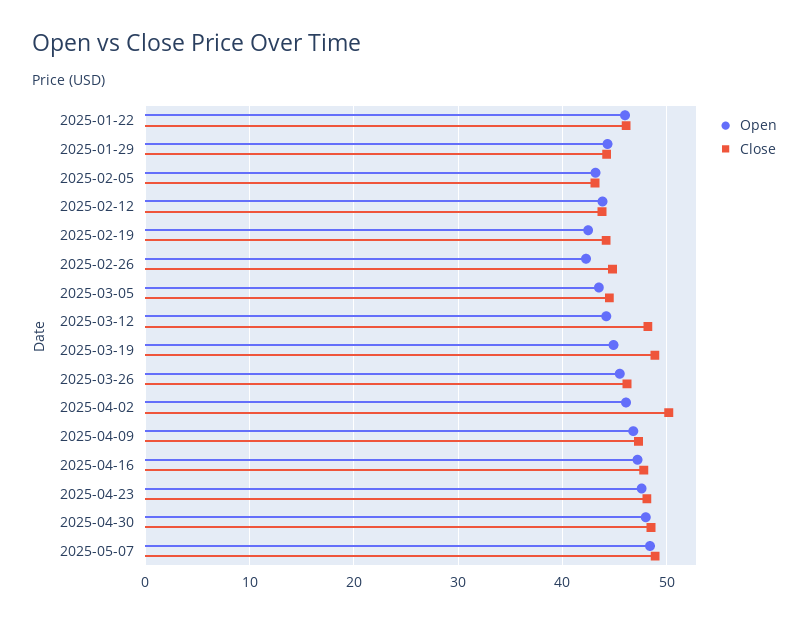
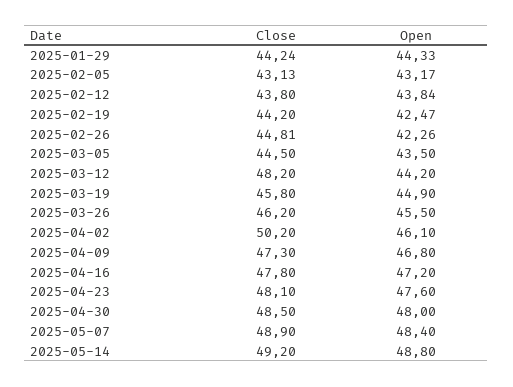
Open, 2025-01-22: 46 -> none
Close, 2025-01-22: 46 -> none
Close, 2025-03-19: 49 -> 45.8
Close, 2025-05-14: none -> 49.2
Open, 2025-05-14: none -> 48.8

